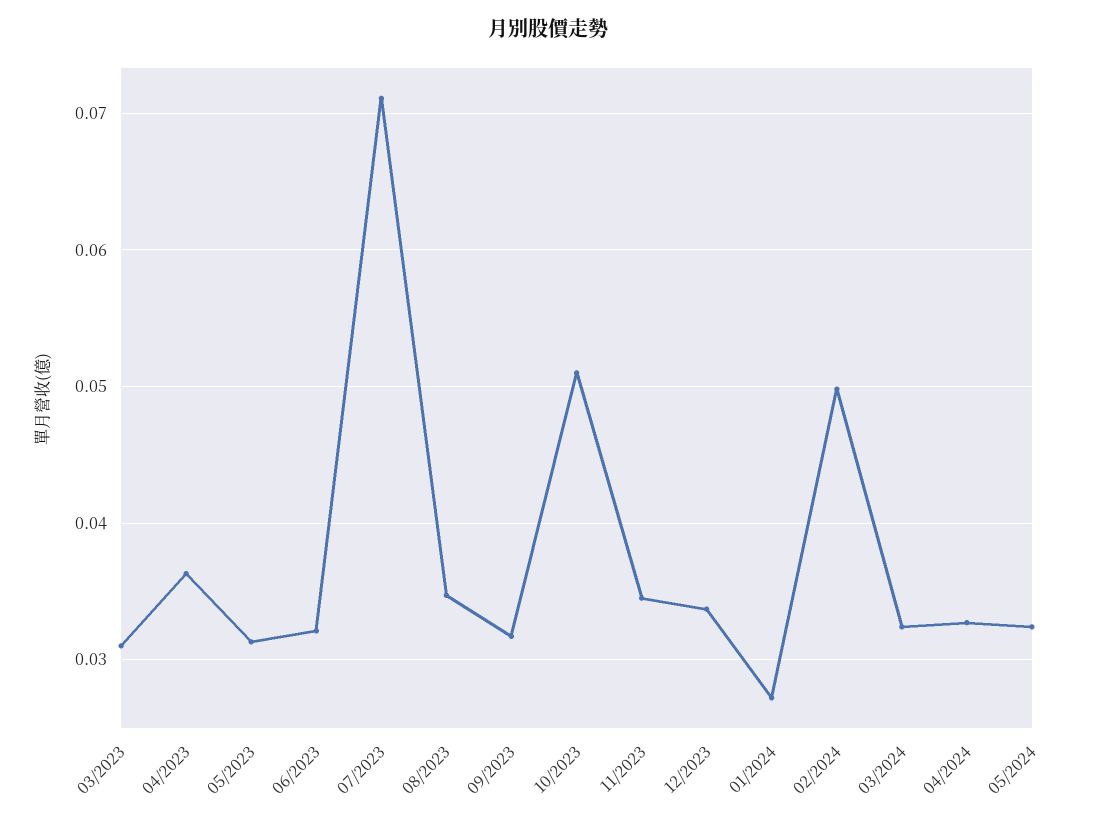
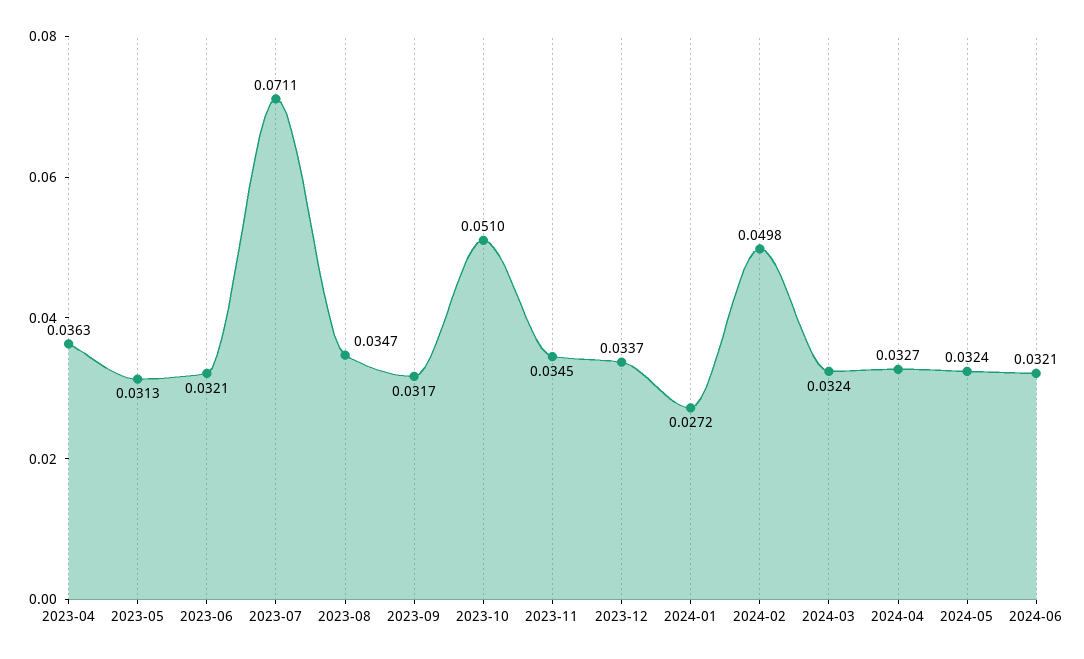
03/2023: 0.031 -> none
2024-06: none -> 0.0321

